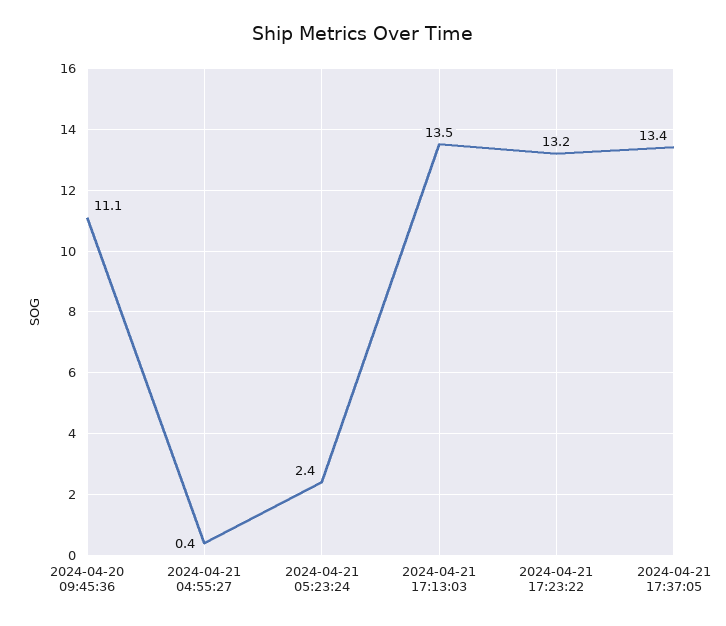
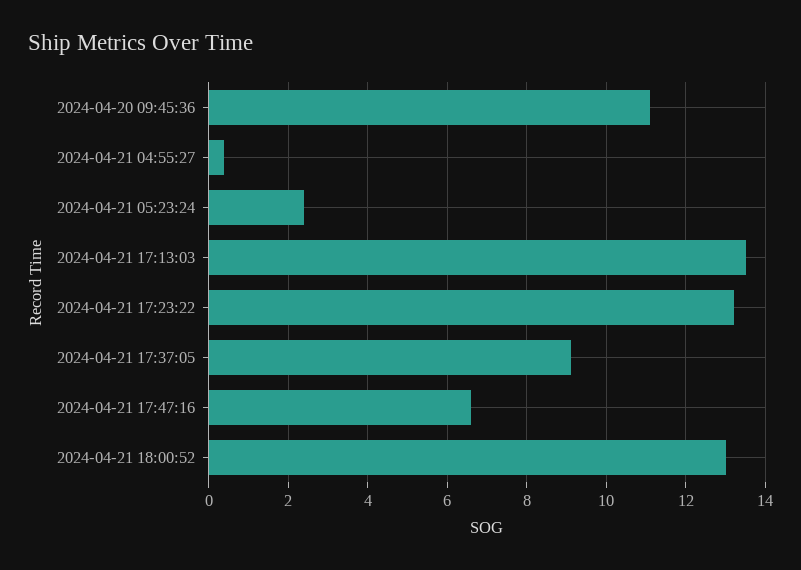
2024-04-21 17:37:05: 13.4 -> 9
2024-04-21 17:47:16: none -> 6.5
2024-04-21 18:00:52: none -> 13

